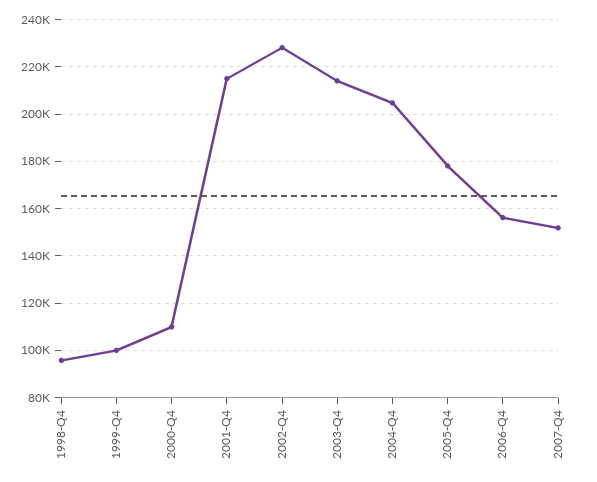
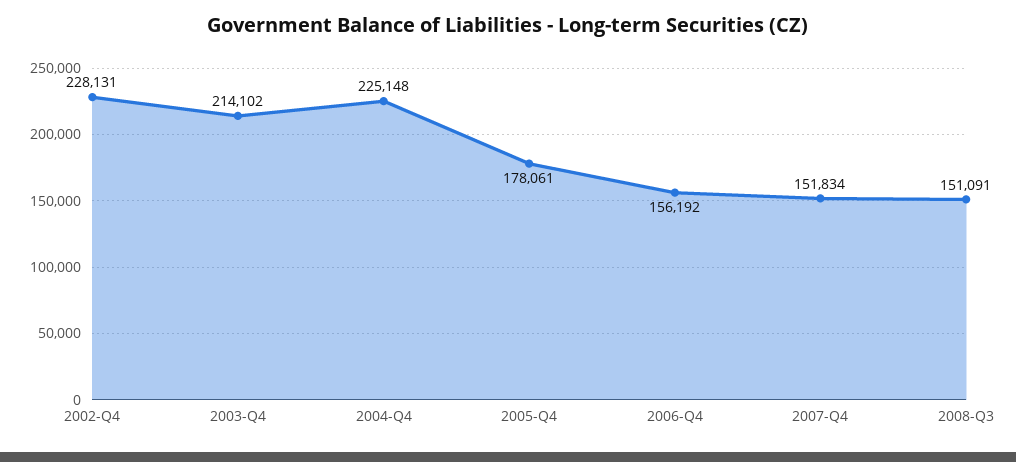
1998-Q4: 95000 -> none
1999-Q4: 100000 -> none
2000-Q4: 110000 -> none
2001-Q4: 215000 -> none
2004-Q4: 205000 -> 225148
2008-Q3: none -> 151091

